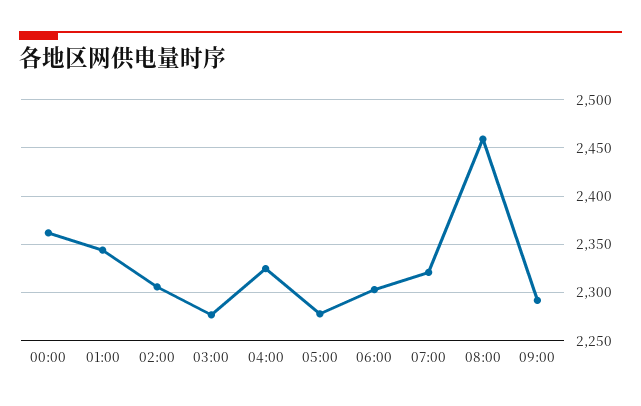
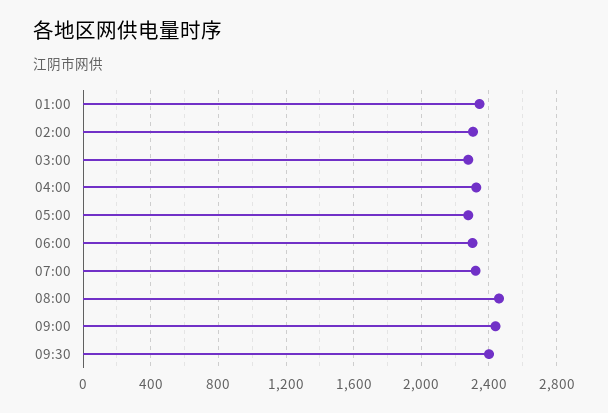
00:00: 2360 -> none
09:00: 2290 -> 2450
09:30: none -> 2400

